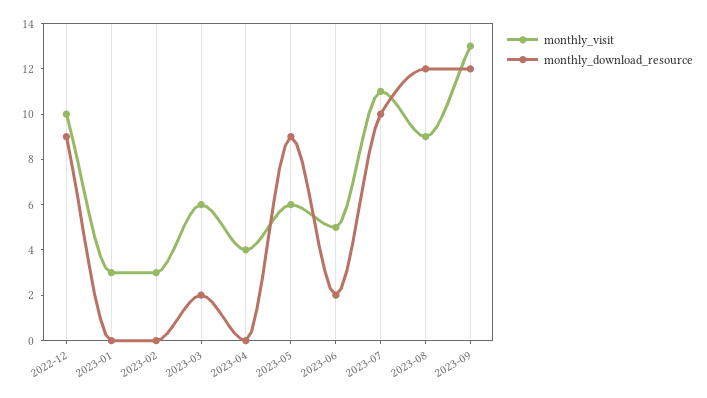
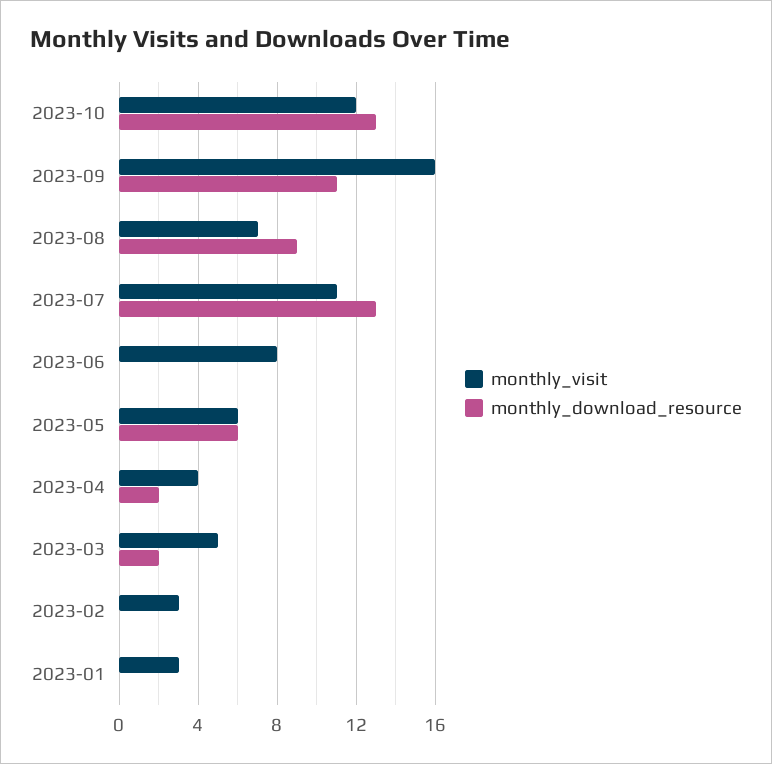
monthly_visit, 2022-12: 10 -> none
monthly_download_resource, 2022-12: 9 -> none
monthly_visit, 2023-03: 6 -> 5
monthly_download_resource, 2023-04: 0 -> 2
monthly_download_resource, 2023-05: 9 -> 6
monthly_visit, 2023-06: 5 -> 8
monthly_download_resource, 2023-06: 2 -> 0
monthly_download_resource, 2023-07: 10 -> 13
monthly_visit, 2023-08: 9 -> 7
monthly_download_resource, 2023-08: 12 -> 9
monthly_visit, 2023-09: 13 -> 16
monthly_download_resource, 2023-09: 12 -> 11
monthly_visit, 2023-10: none -> 12
monthly_download_resource, 2023-10: none -> 13

